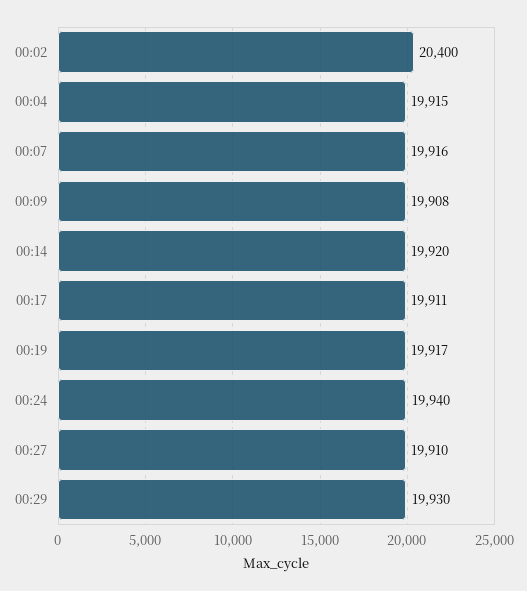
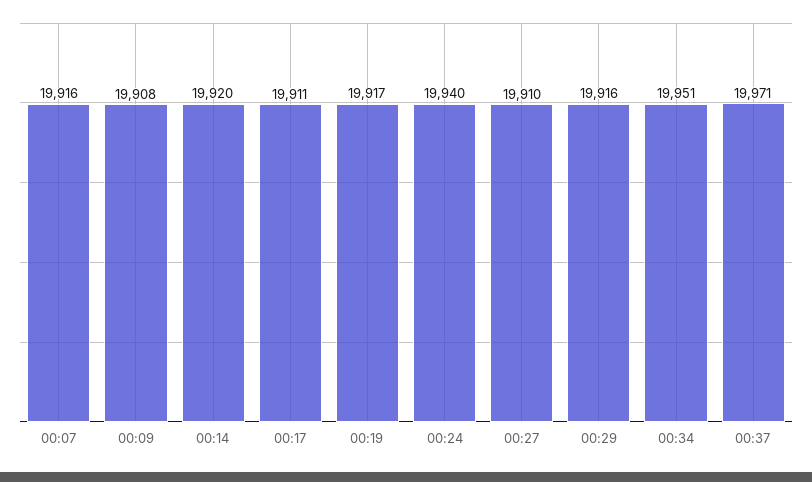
00:02: 20400 -> none
00:04: 19915 -> none
00:29: 19930 -> 19916
00:34: none -> 19951
00:37: none -> 19971

